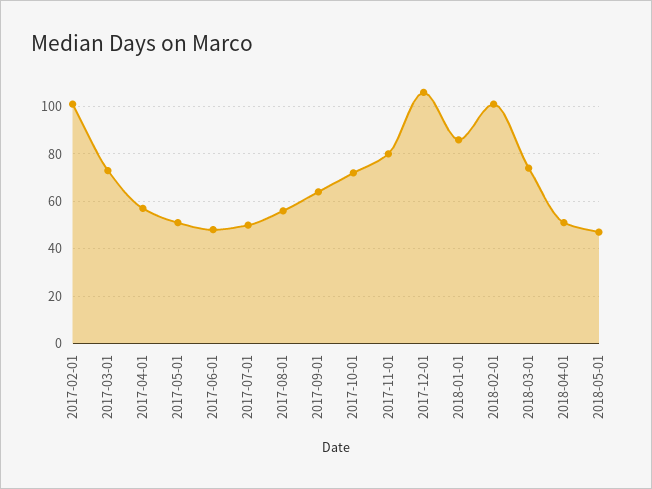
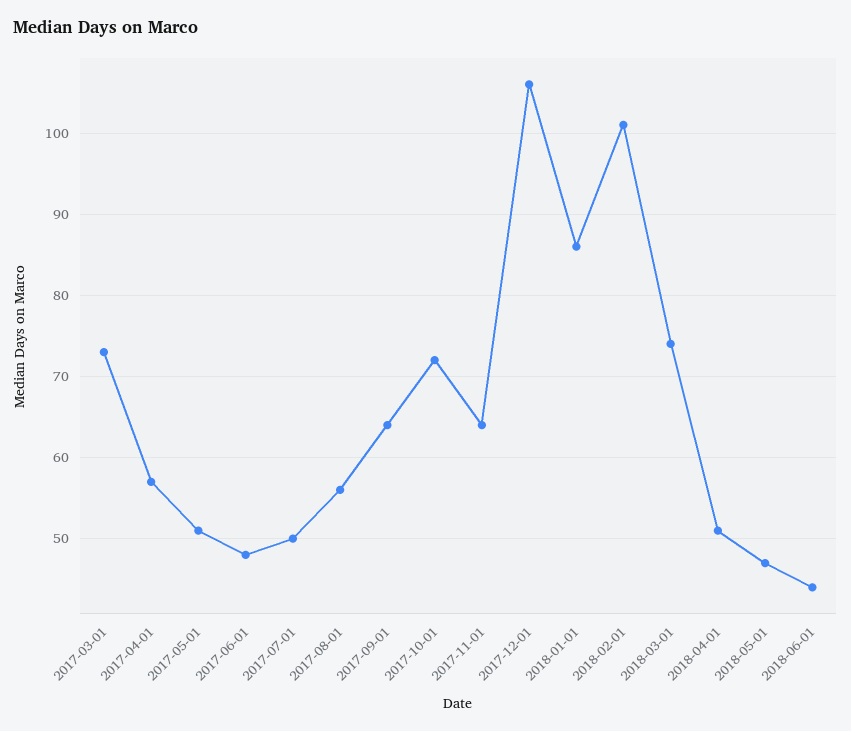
2017-02-01: 100 -> none
2017-11-01: 80 -> 64
2018-06-01: none -> 44

